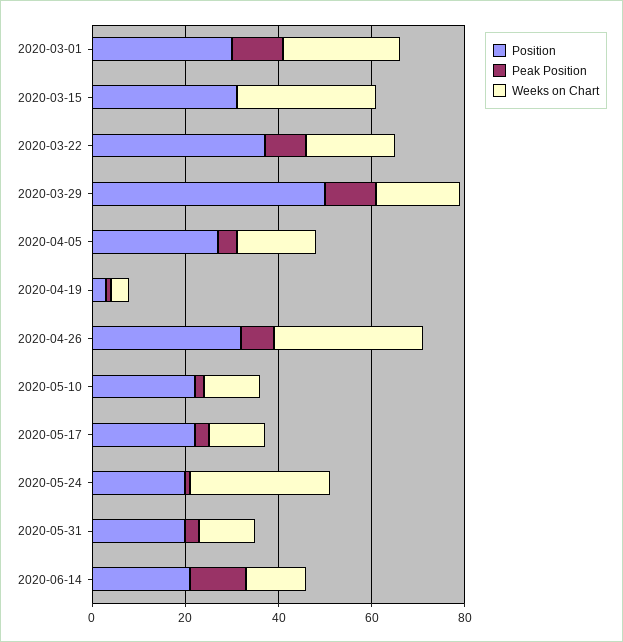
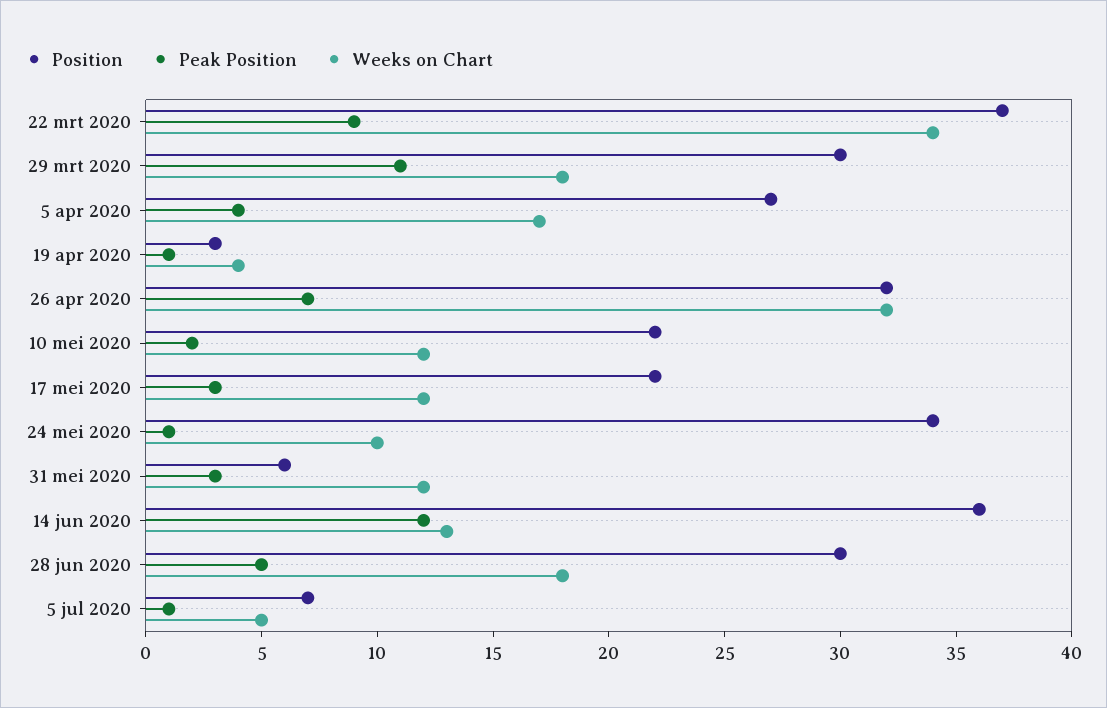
Position, 2020-03-01: 30 -> none
Peak Position, 2020-03-01: 10 -> none
Weeks on Chart, 2020-03-01: 25 -> none
Position, 2020-03-15: 30 -> none
Peak Position, 2020-03-15: 0 -> none
Weeks on Chart, 2020-03-15: 30 -> none
Weeks on Chart, 2020-03-22: 20 -> 34
Position, 2020-03-29: 50 -> 30
Position, 2020-05-24: 20 -> 34
Weeks on Chart, 2020-05-24: 30 -> 10
Position, 2020-05-31: 20 -> 6
Position, 2020-06-14: 20 -> 36
Position, 28 jun 2020: none -> 30
Peak Position, 28 jun 2020: none -> 5
Weeks on Chart, 28 jun 2020: none -> 18
Position, 5 jul 2020: none -> 7
Peak Position, 5 jul 2020: none -> 1
Weeks on Chart, 5 jul 2020: none -> 5

